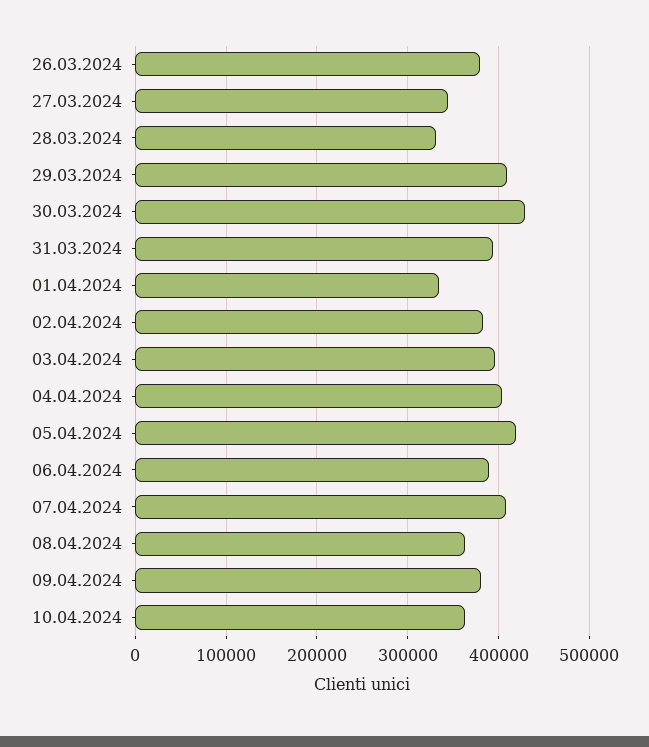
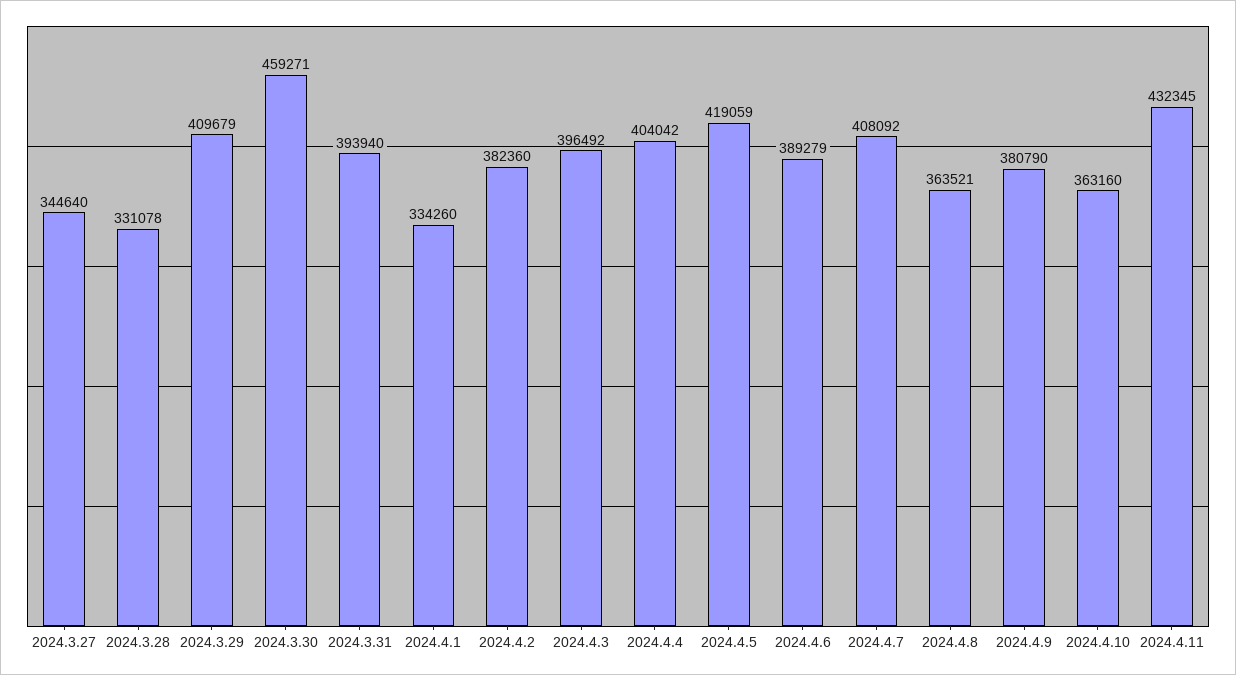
26.03.2024: 380000 -> none
30.03.2024: 430000 -> 459271
2024.4.11: none -> 432345

